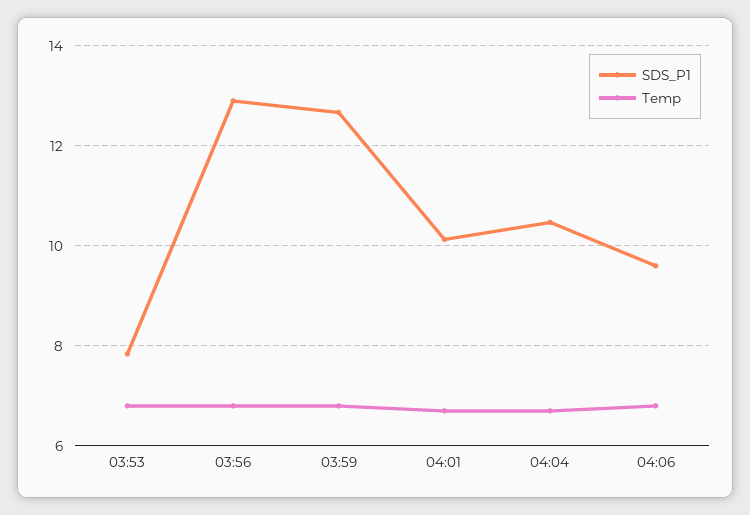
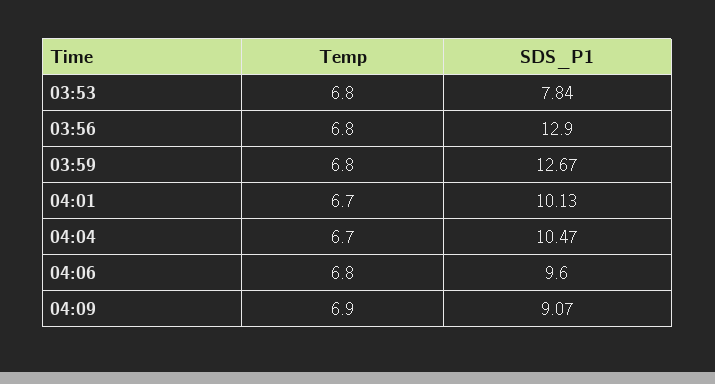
Temp, 04:09: none -> 6.9
SDS_P1, 04:09: none -> 9.07

